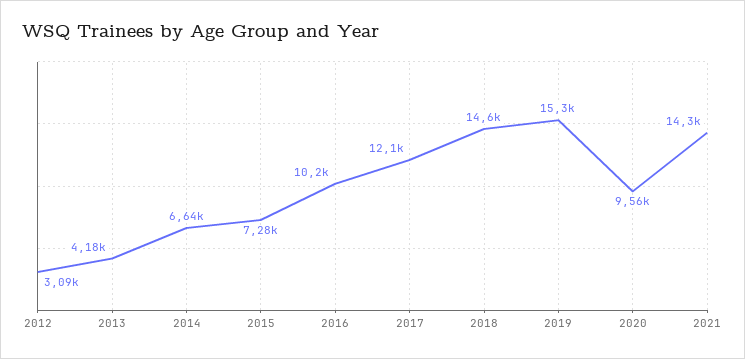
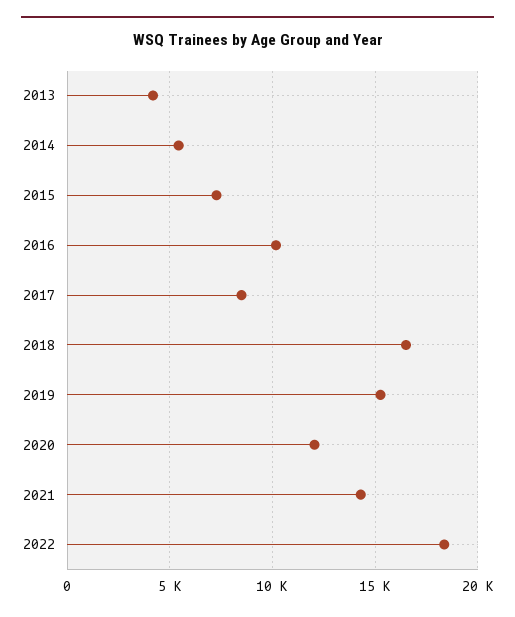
2012: 3090 -> none
2014: 6640 -> 5500
2017: 12100 -> 8500
2018: 14600 -> 16500
2020: 9560 -> 12000
2022: none -> 18500

